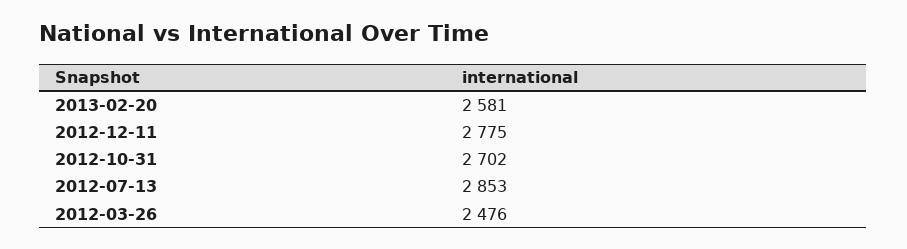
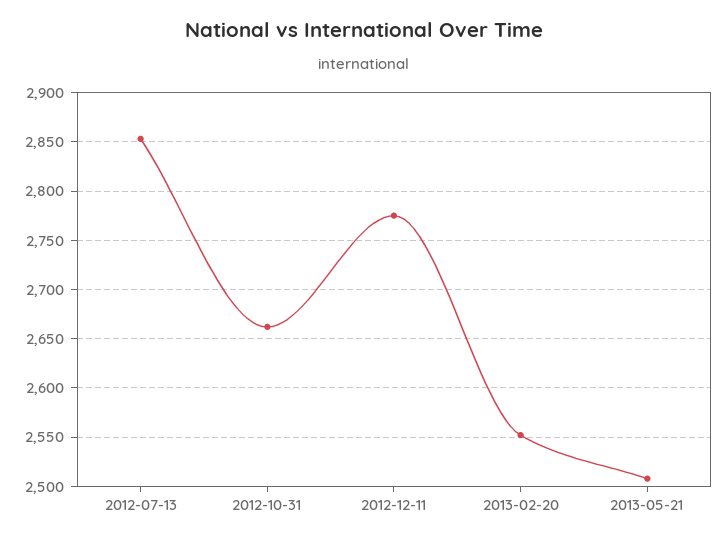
2013-02-20: 2581 -> 2550
2012-10-31: 2702 -> 2660
2012-03-26: 2476 -> none
2013-05-21: none -> 2510

